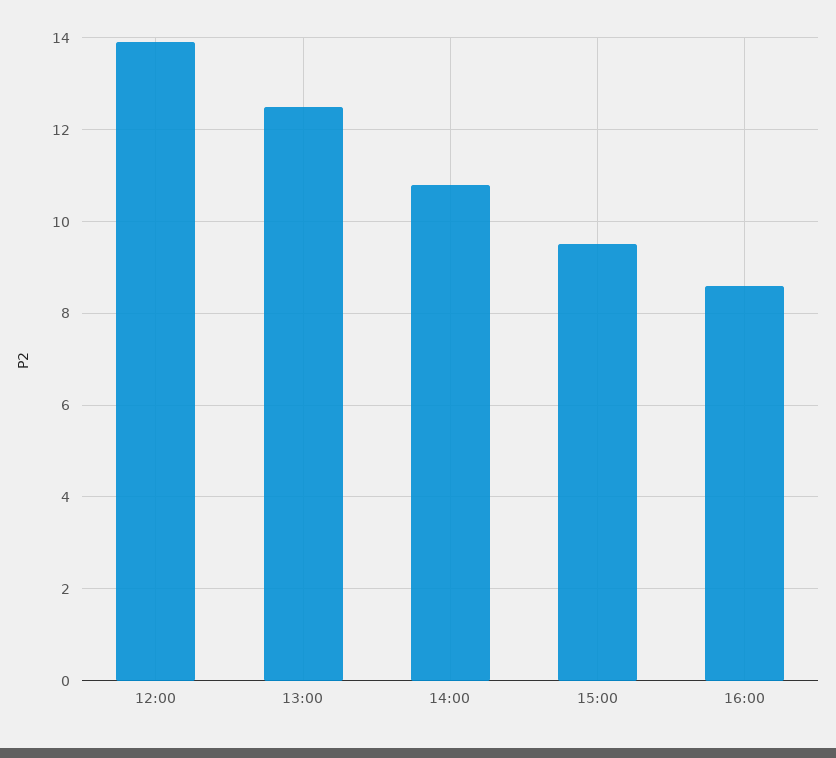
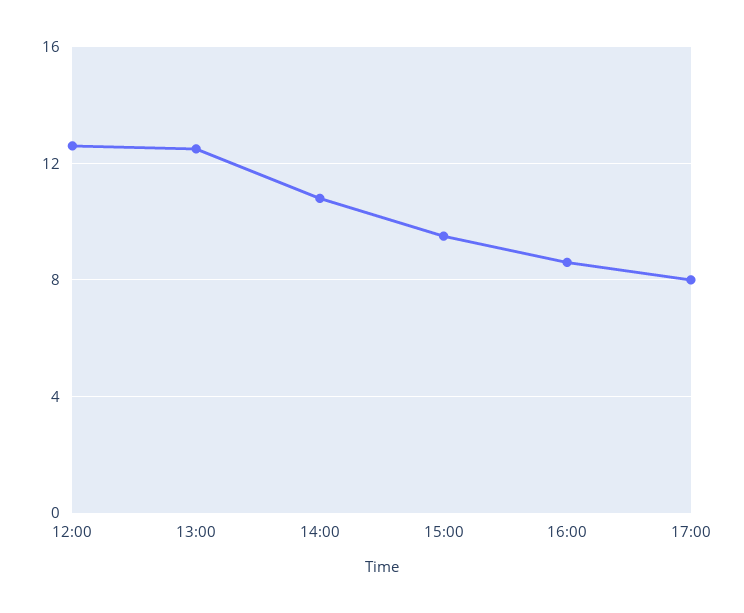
12:00: 14 -> 12.5
17:00: none -> 8

